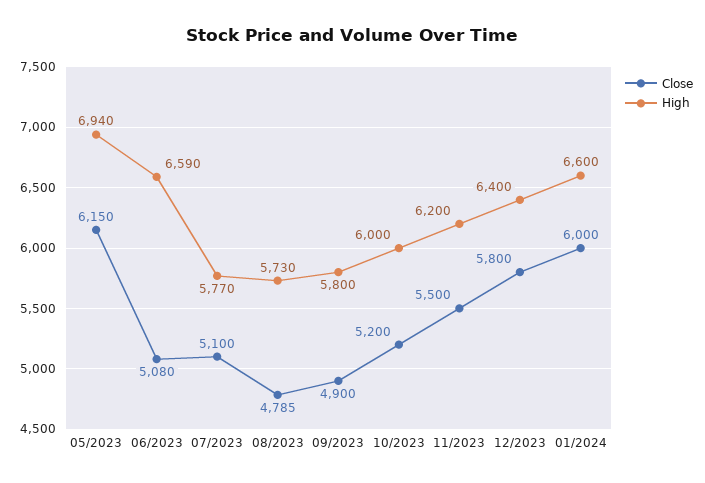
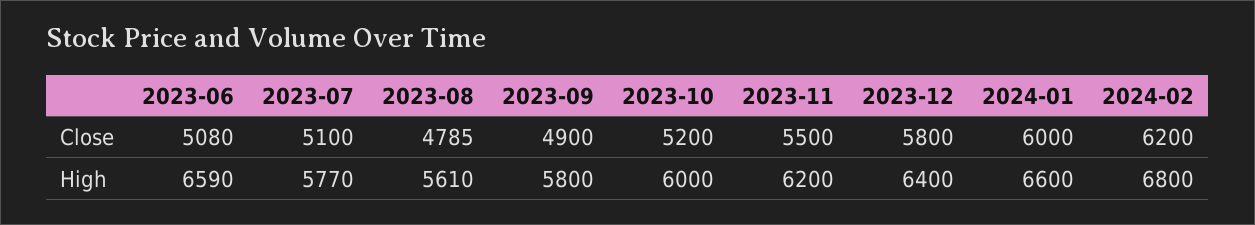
Close, 05/2023: 6150 -> none
High, 05/2023: 6940 -> none
High, 08/2023: 5730 -> 5610
Close, 2024-02: none -> 6200
High, 2024-02: none -> 6800

